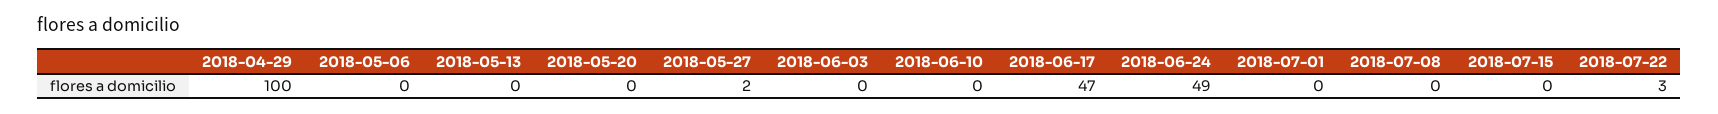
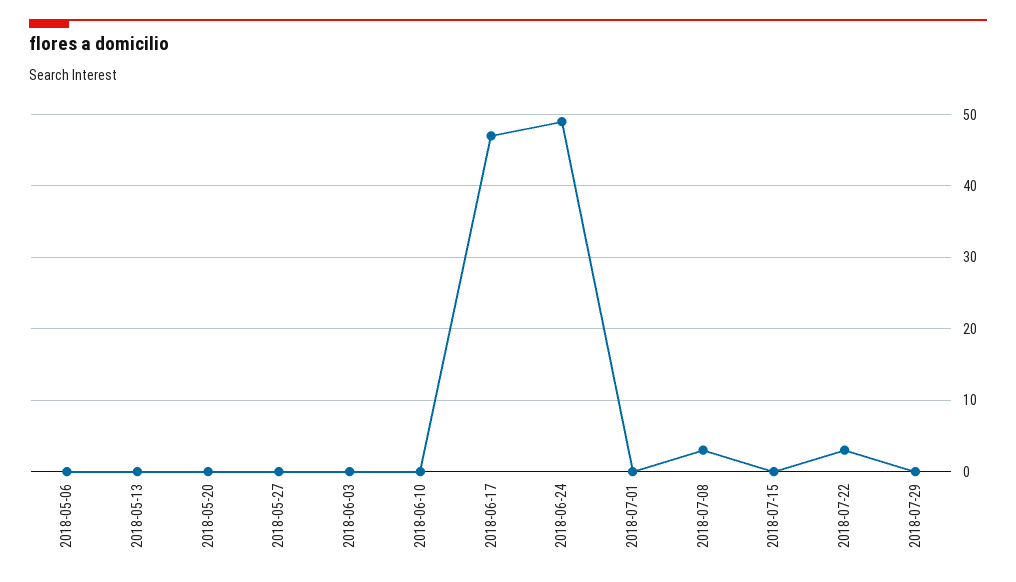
2018-04-29: 100 -> none
2018-05-27: 2 -> 0
2018-07-08: 0 -> 3
2018-07-29: none -> 0

